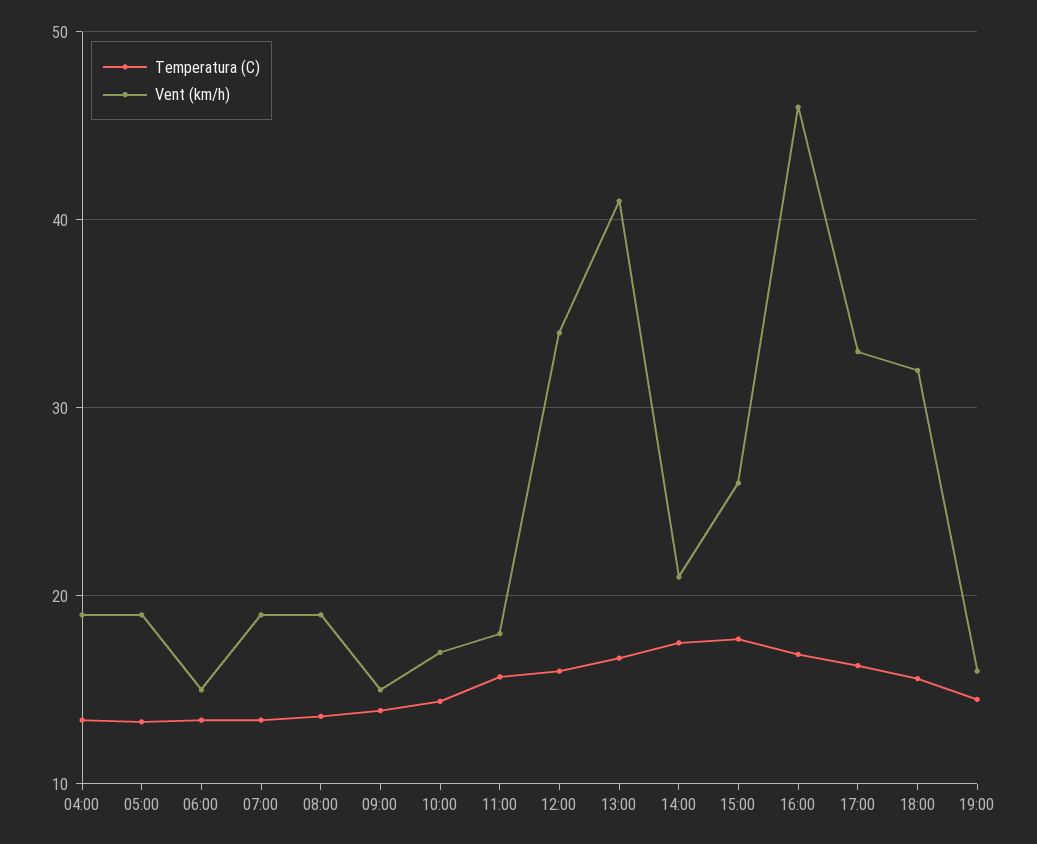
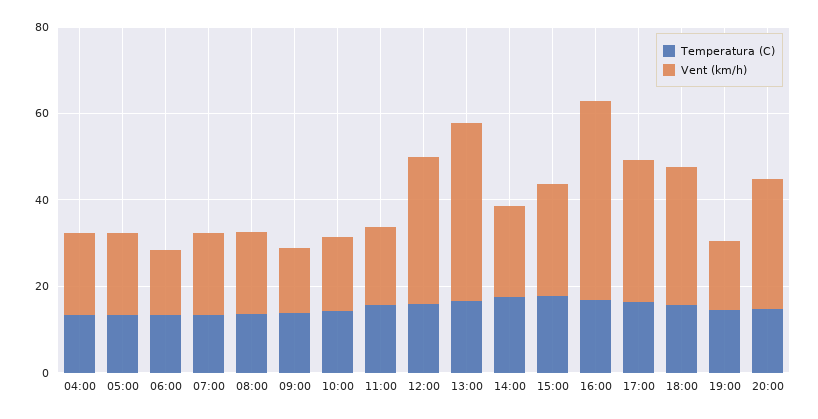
Temperatura (C), 20:00: none -> 15
Vent (km/h), 20:00: none -> 30

